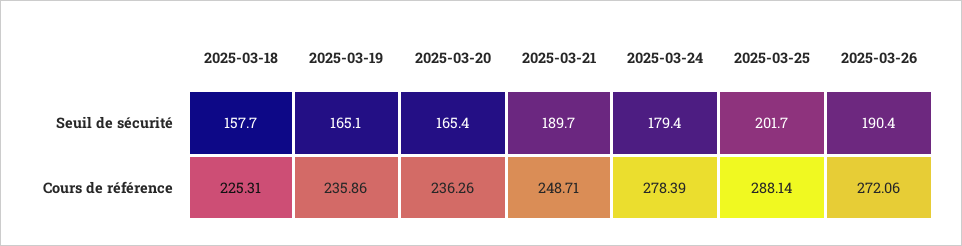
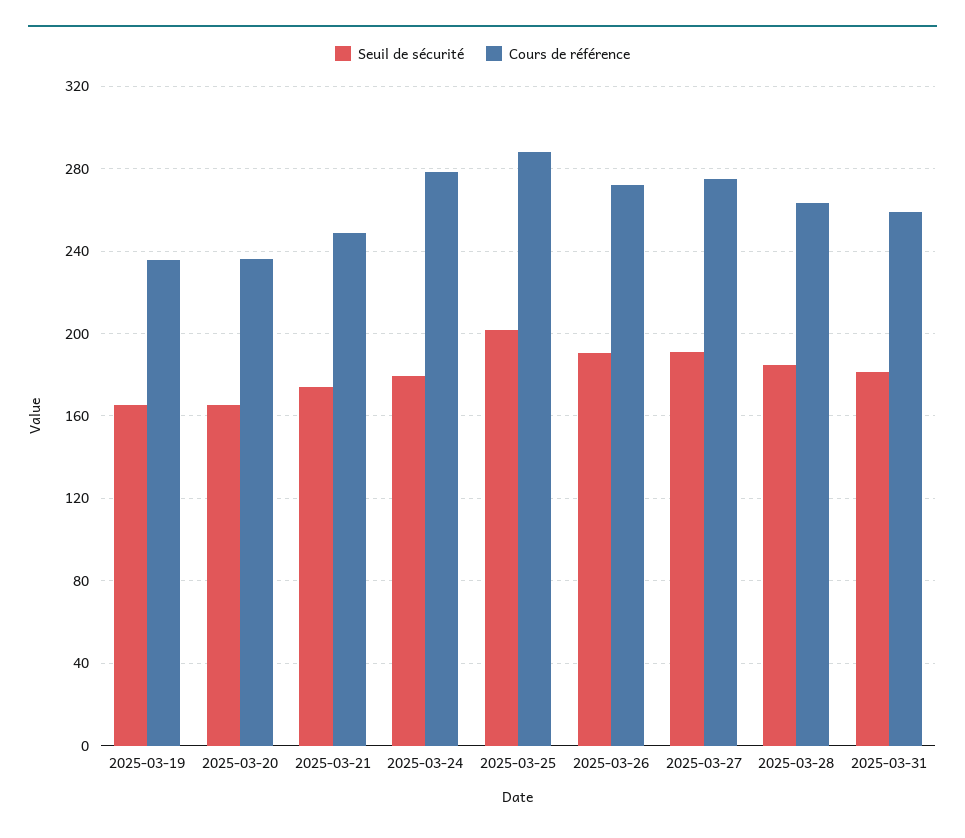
Seuil de sécurité, 2025-03-18: 157.7 -> none
Seuil de sécurité, 2025-03-21: 189.7 -> 175
Cours de référence, 2025-03-18: 225.31 -> none
Seuil de sécurité, 2025-03-27: none -> 190
Cours de référence, 2025-03-27: none -> 275
Seuil de sécurité, 2025-03-28: none -> 185
Cours de référence, 2025-03-28: none -> 265
Seuil de sécurité, 2025-03-31: none -> 180
Cours de référence, 2025-03-31: none -> 260

